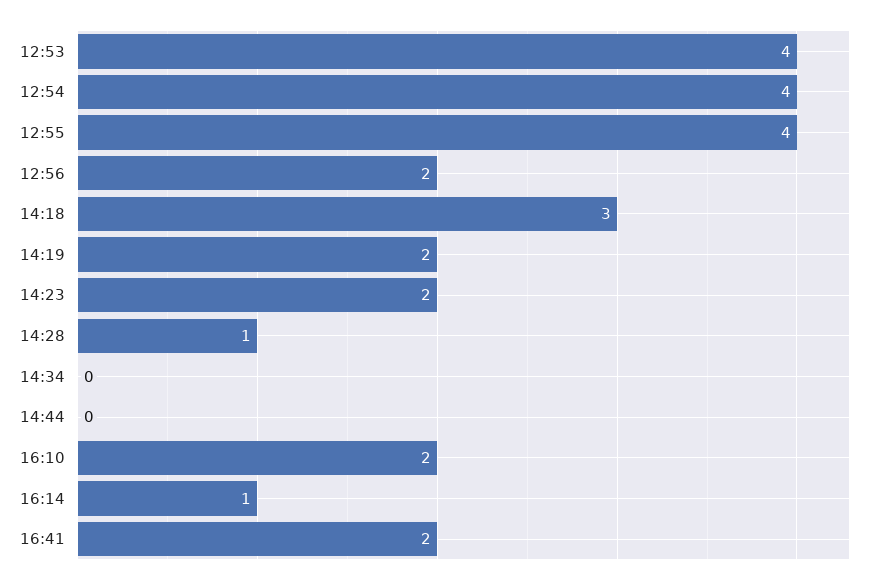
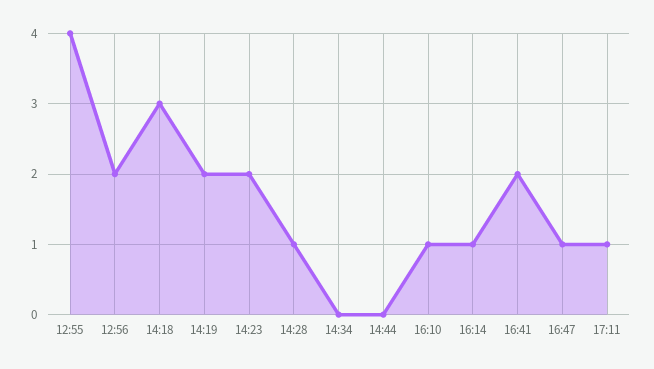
12:53: 4 -> none
12:54: 4 -> none
16:10: 2 -> 1
16:47: none -> 1
17:11: none -> 1

